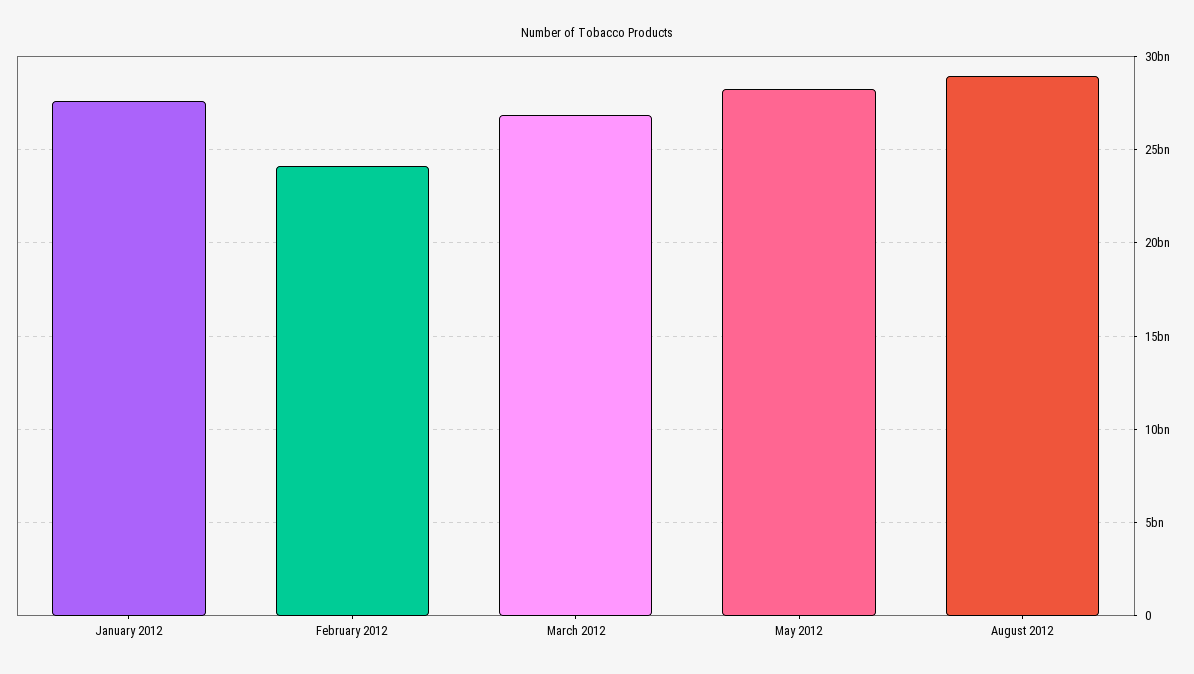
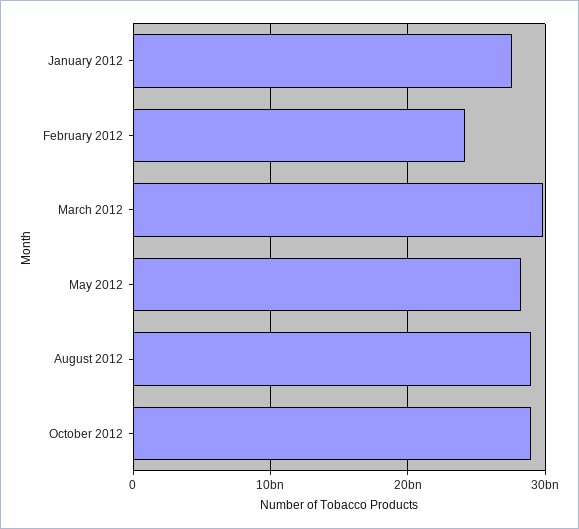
March 2012: 27000000000 -> 30000000000
October 2012: none -> 29000000000

